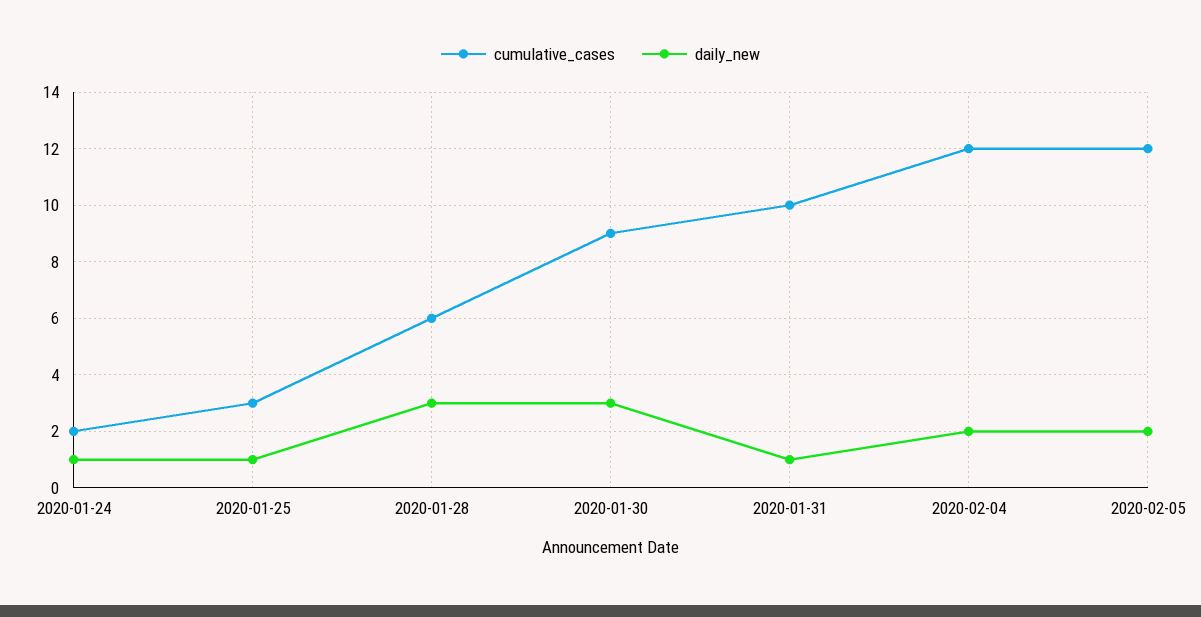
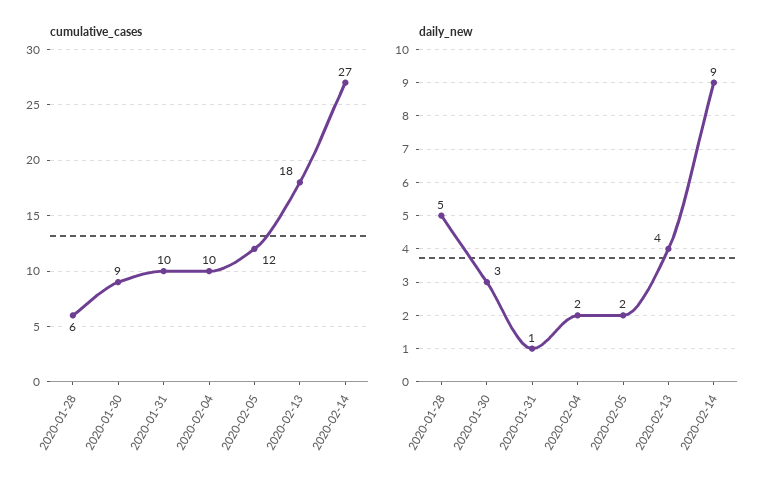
cumulative_cases, 2020-01-24: 2 -> none
daily_new, 2020-01-24: 1 -> none
cumulative_cases, 2020-01-25: 3 -> none
daily_new, 2020-01-25: 1 -> none
daily_new, 2020-01-28: 3 -> 5
cumulative_cases, 2020-02-04: 12 -> 10
cumulative_cases, 2020-02-13: none -> 18
cumulative_cases, 2020-02-14: none -> 27
daily_new, 2020-02-13: none -> 4
daily_new, 2020-02-14: none -> 9

